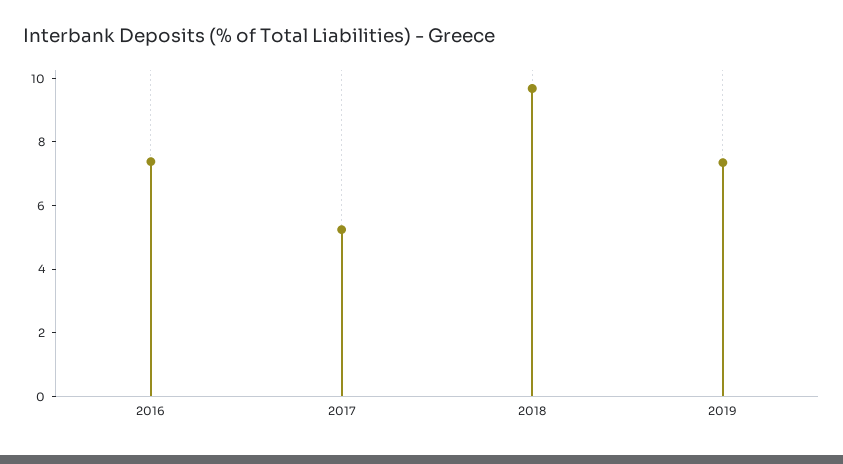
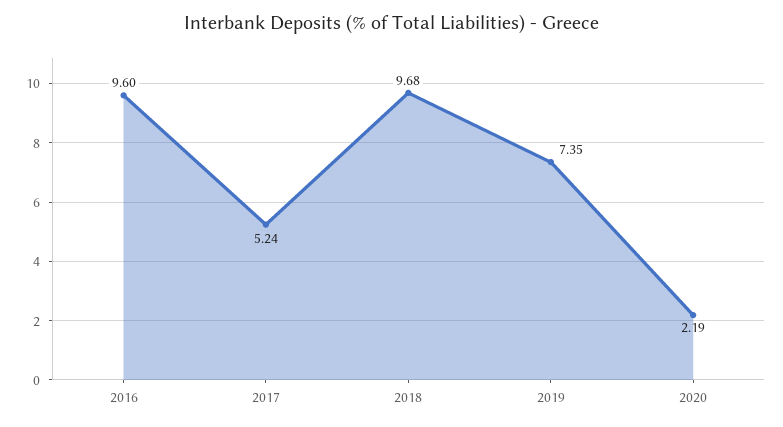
2016: 7.5 -> 9.6
2020: none -> 2.19

